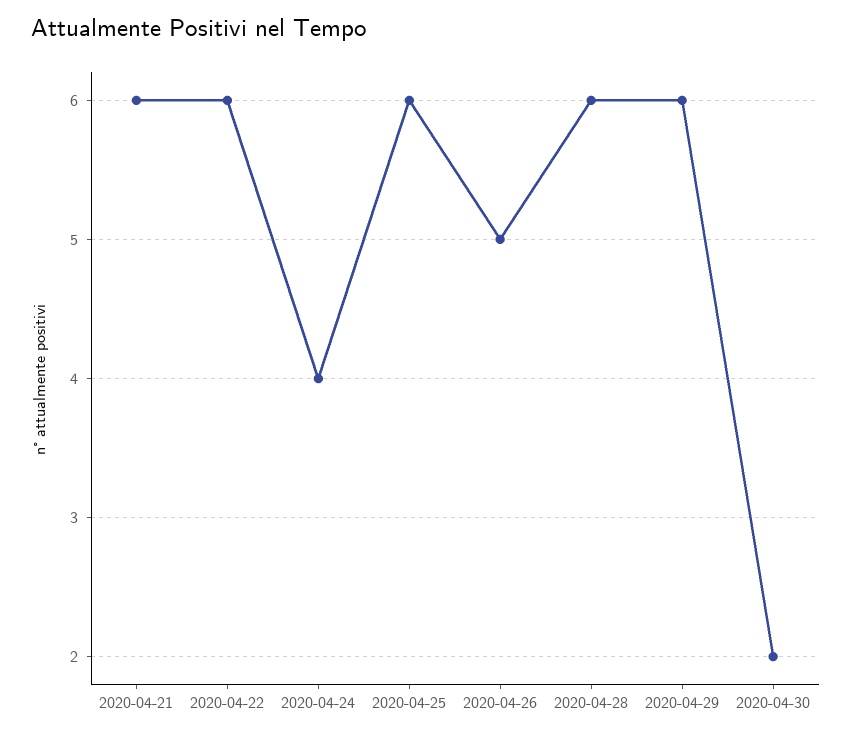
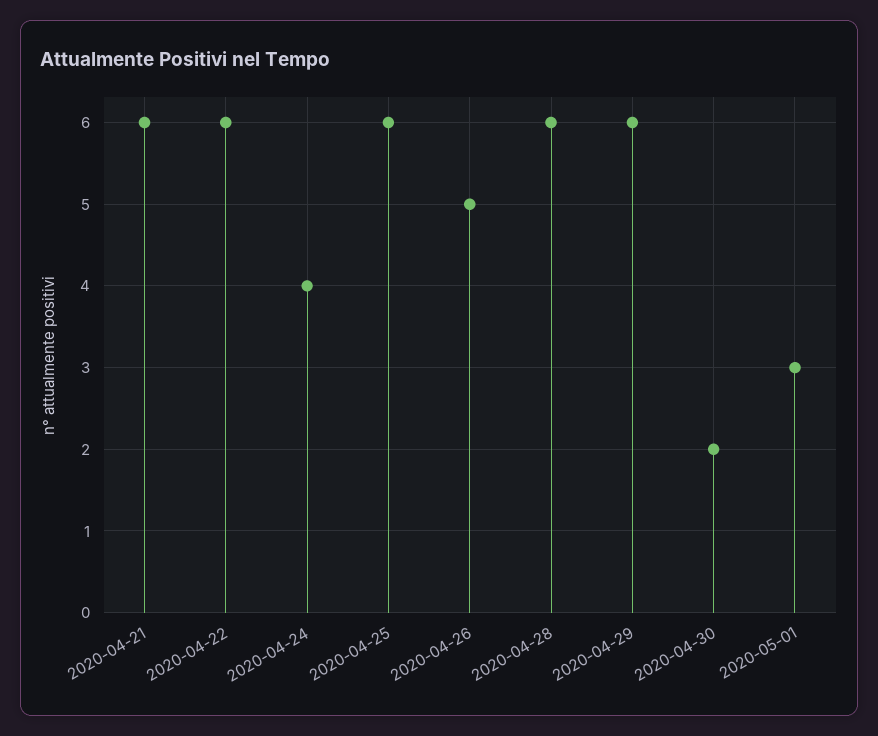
2020-05-01: none -> 3

